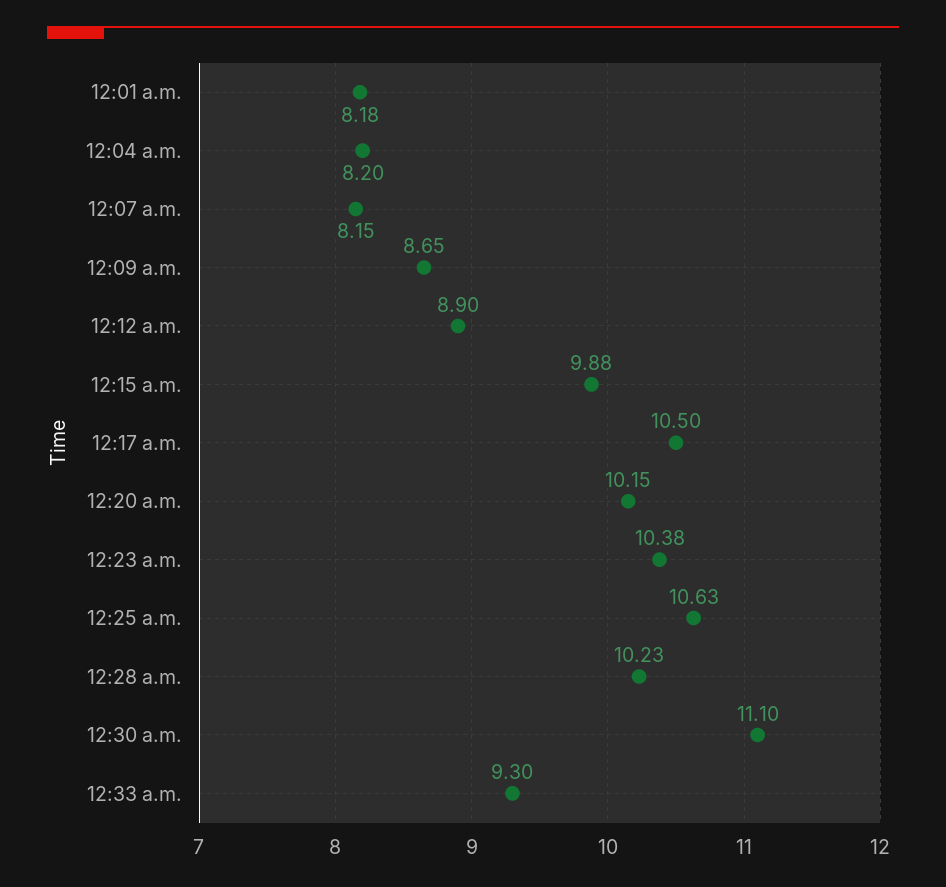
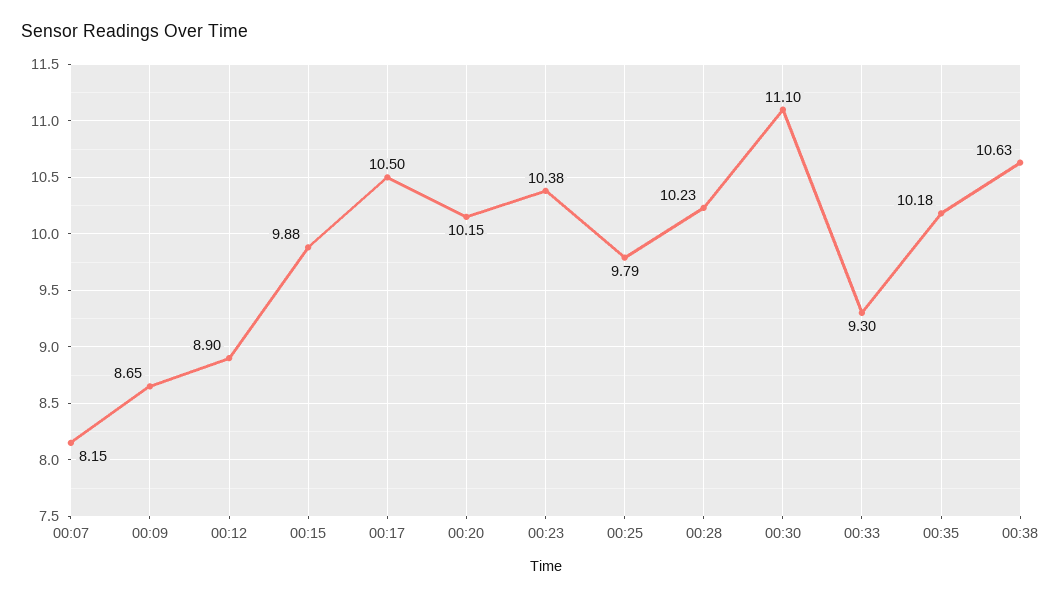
12:01 a.m.: 8.18 -> none
12:04 a.m.: 8.2 -> none
12:25 a.m.: 10.63 -> 9.79
00:35: none -> 10.18
00:38: none -> 10.63

